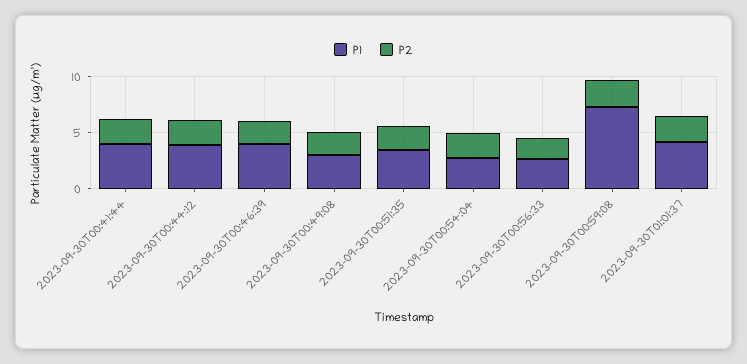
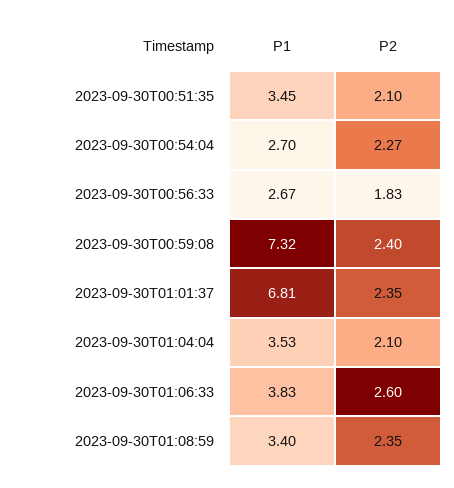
P1, 2023-09-30T00:41:44: 4 -> none
P2, 2023-09-30T00:41:44: 2 -> none
P1, 2023-09-30T00:44:12: 4 -> none
P2, 2023-09-30T00:44:12: 2 -> none
P1, 2023-09-30T00:46:39: 4 -> none
P2, 2023-09-30T00:46:39: 2 -> none
P1, 2023-09-30T00:49:08: 3 -> none
P2, 2023-09-30T00:49:08: 2 -> none
P1, 2023-09-30T01:01:37: 4 -> 6.81
P1, 2023-09-30T01:04:04: none -> 3.53
P2, 2023-09-30T01:04:04: none -> 2.1
P1, 2023-09-30T01:06:33: none -> 3.83
P2, 2023-09-30T01:06:33: none -> 2.6
P1, 2023-09-30T01:08:59: none -> 3.4
P2, 2023-09-30T01:08:59: none -> 2.35

